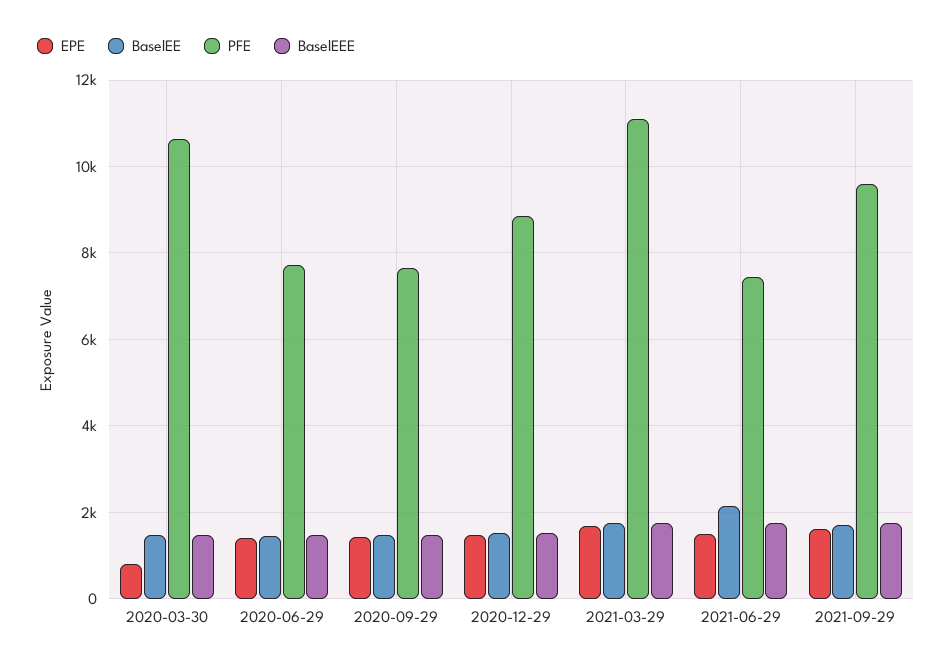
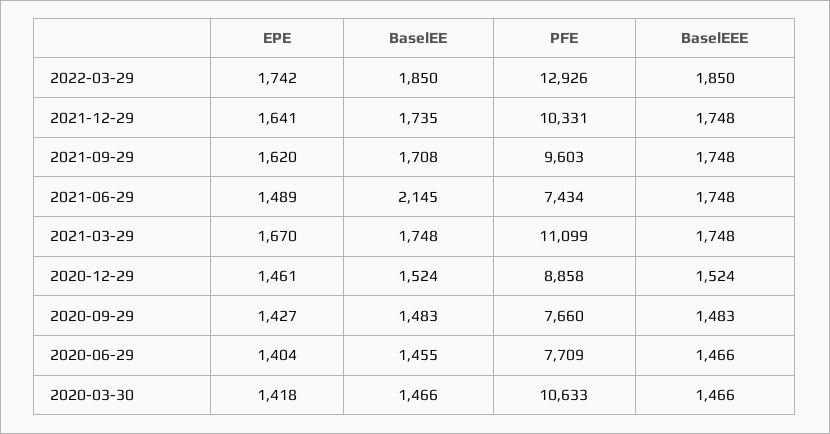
EPE, 2020-03-30: 800 -> 1418
EPE, 2022-03-29: none -> 1742
BaselEE, 2022-03-29: none -> 1850
PFE, 2022-03-29: none -> 12926
BaselEEE, 2022-03-29: none -> 1850
EPE, 2021-12-29: none -> 1641
BaselEE, 2021-12-29: none -> 1735
PFE, 2021-12-29: none -> 10331
BaselEEE, 2021-12-29: none -> 1748

